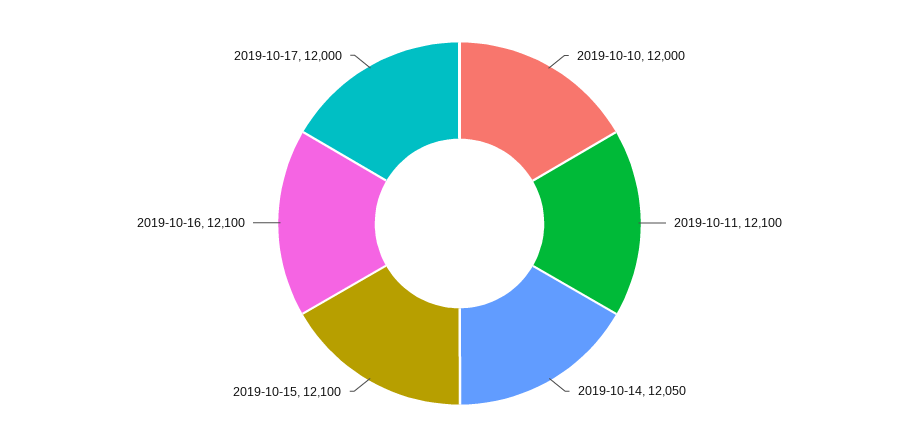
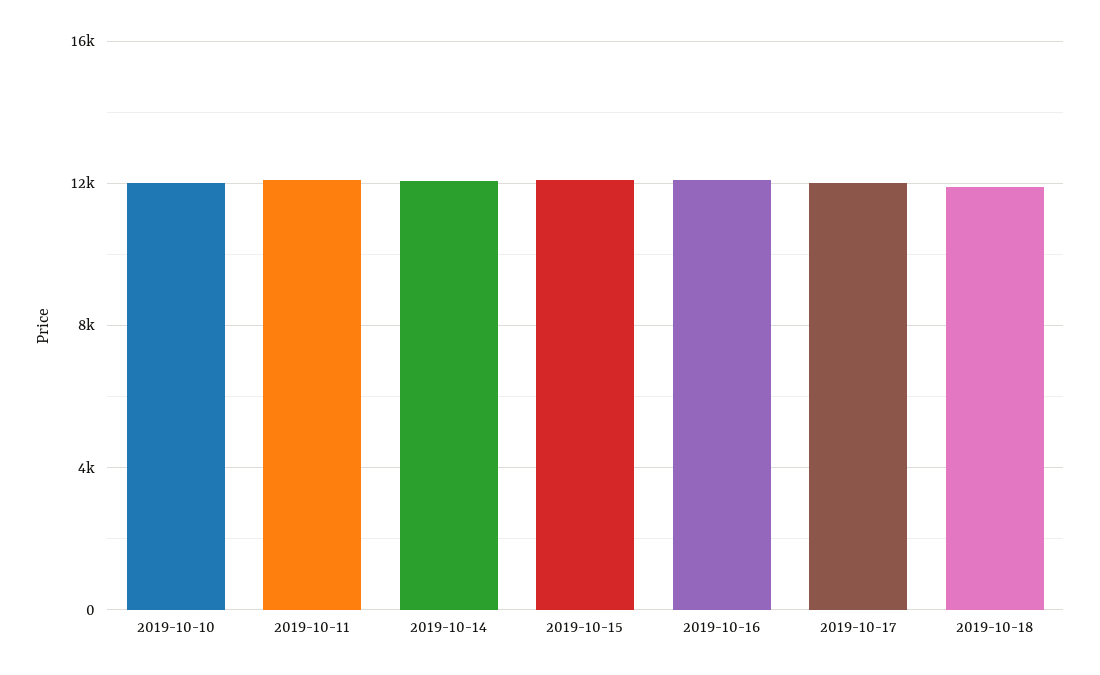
2019-10-18: none -> 12000

